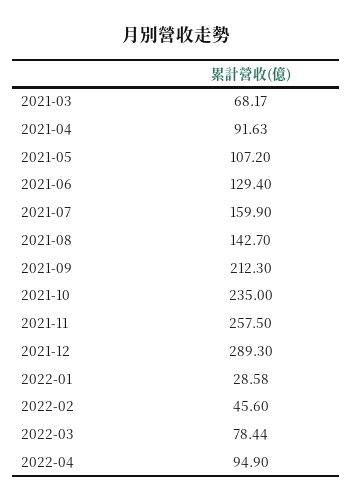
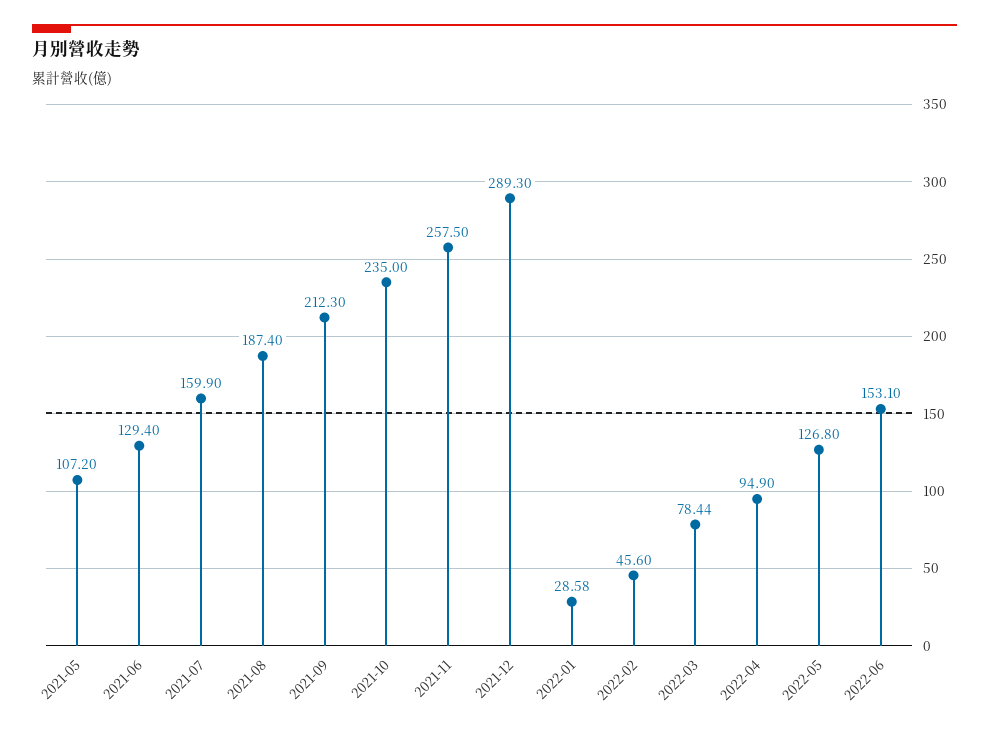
2021-03: 68.17 -> none
2021-04: 91.63 -> none
2021-08: 142.7 -> 187.4
2022-05: none -> 126.8
2022-06: none -> 153.1

